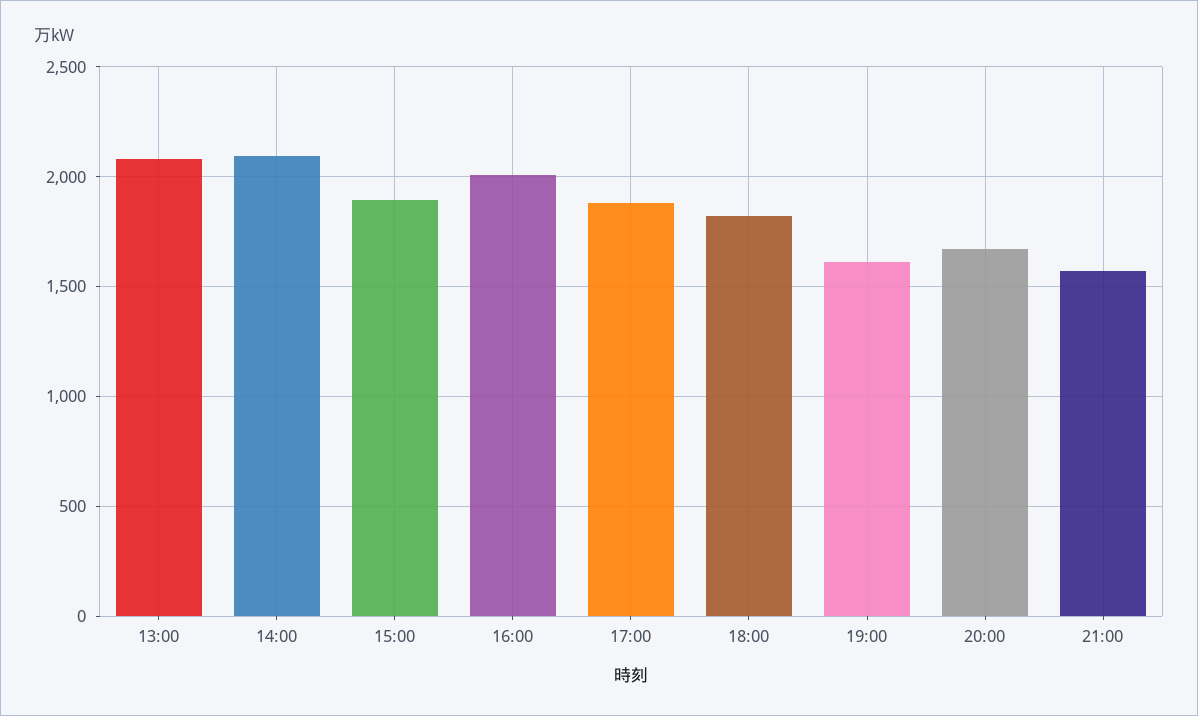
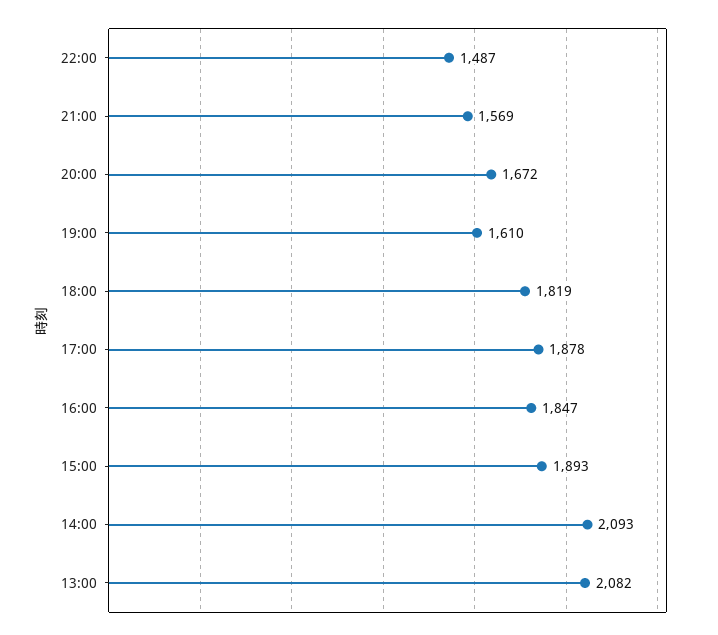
16:00: 2000 -> 1847
22:00: none -> 1487

